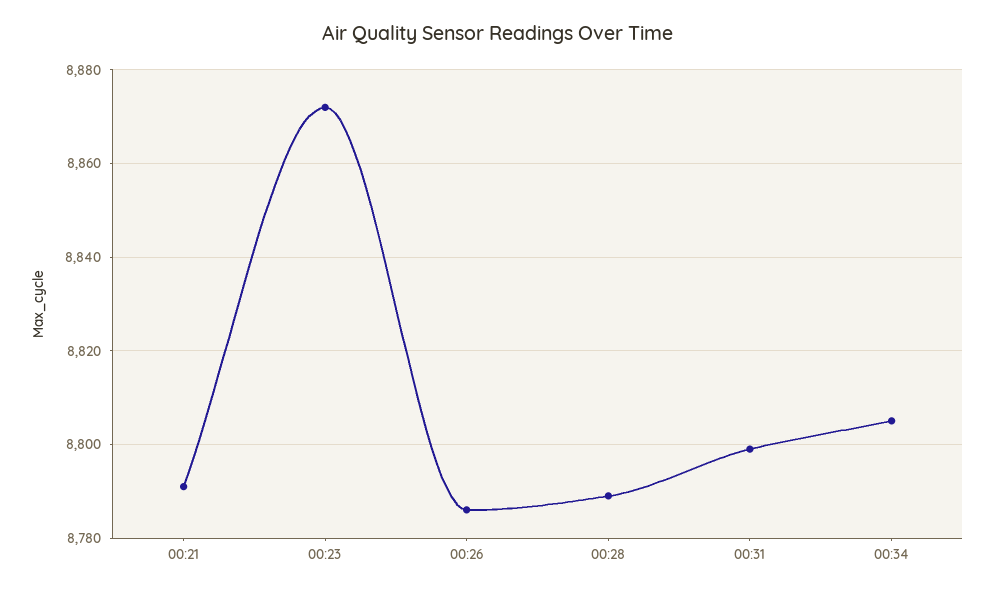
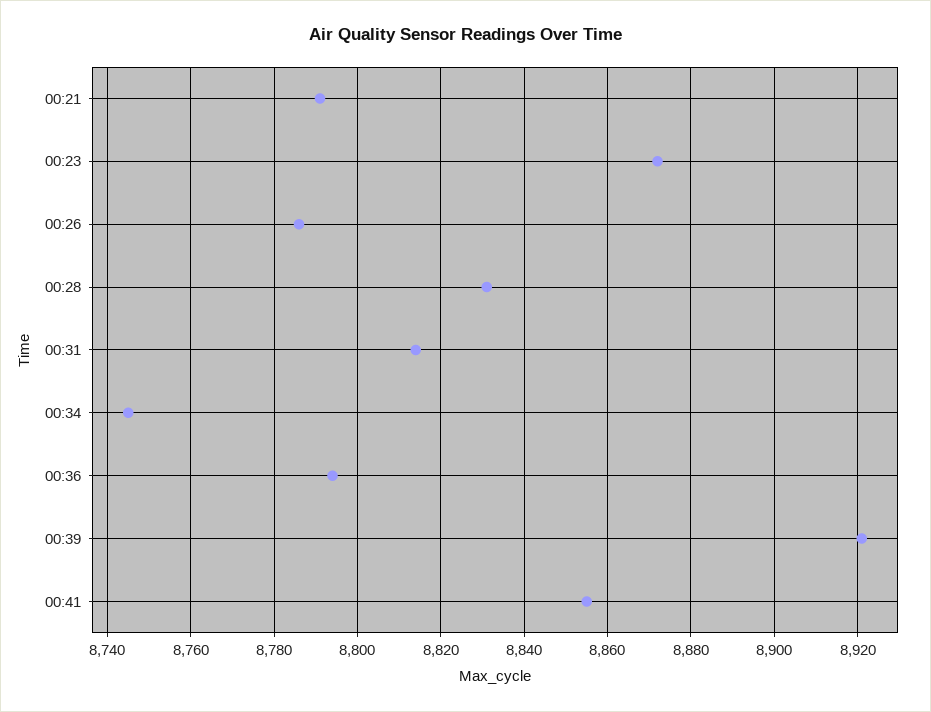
00:28: 8790 -> 8830
00:31: 8800 -> 8815
00:34: 8805 -> 8745
00:36: none -> 8795
00:39: none -> 8920
00:41: none -> 8855

